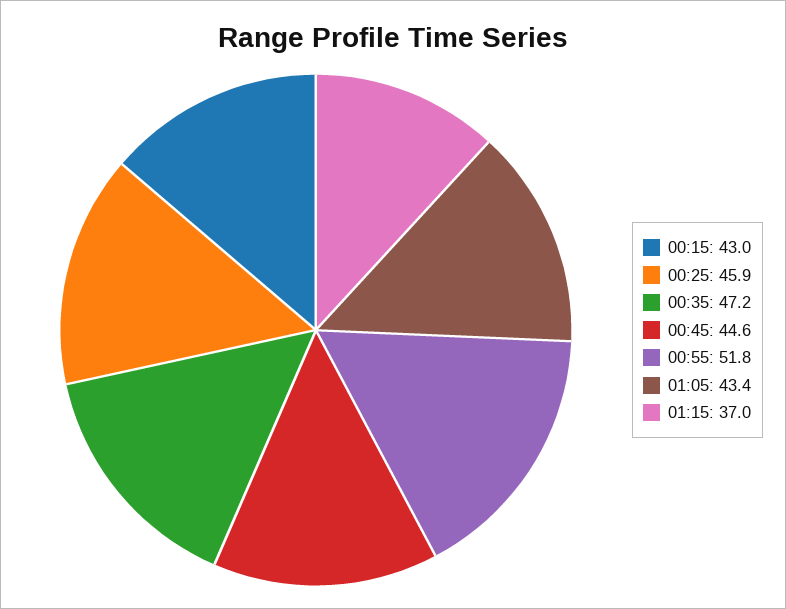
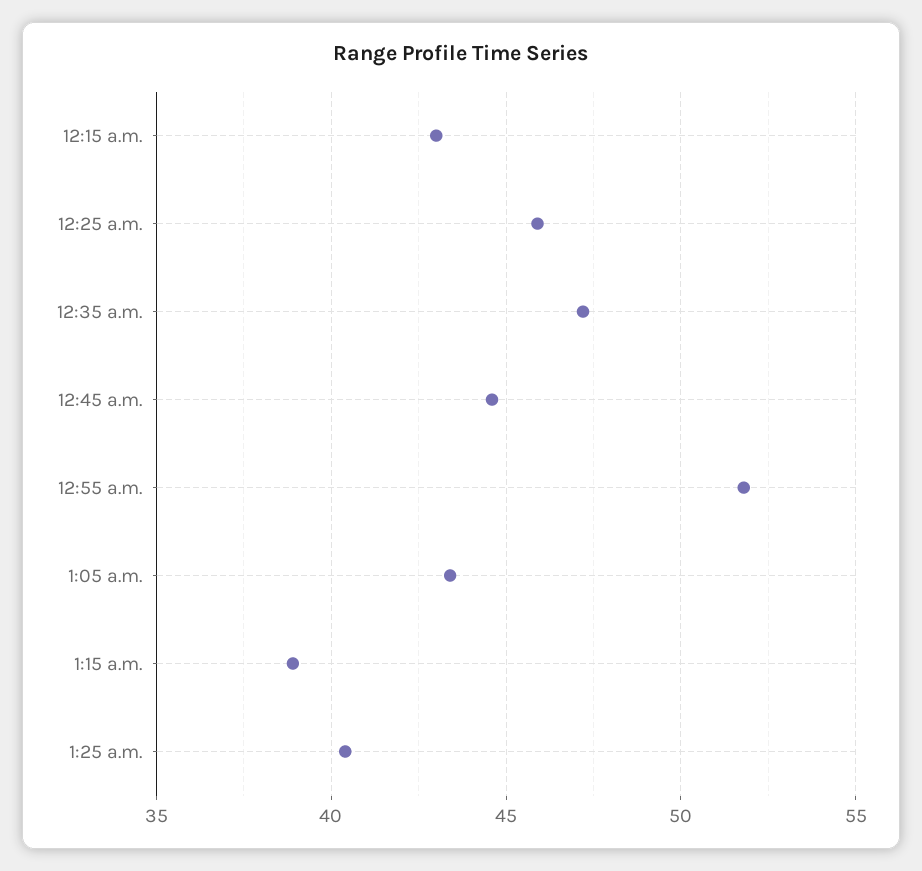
01:15: 37 -> 39
1:25 a.m.: none -> 40.5

